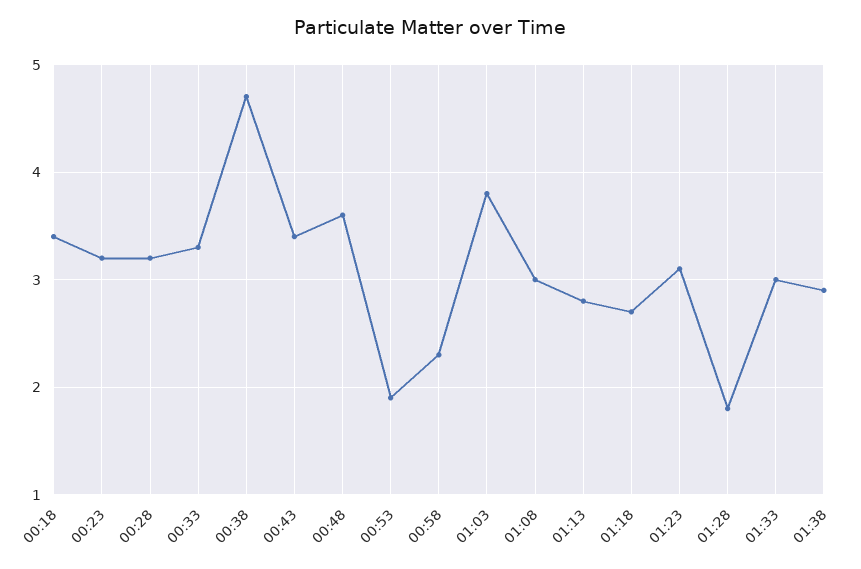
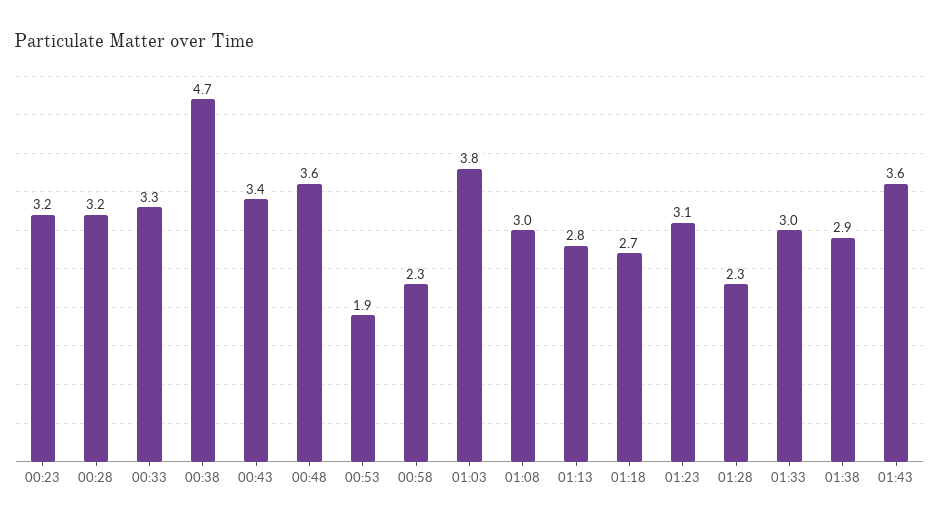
00:18: 3.4 -> none
01:28: 1.8 -> 2.3
01:43: none -> 3.6

